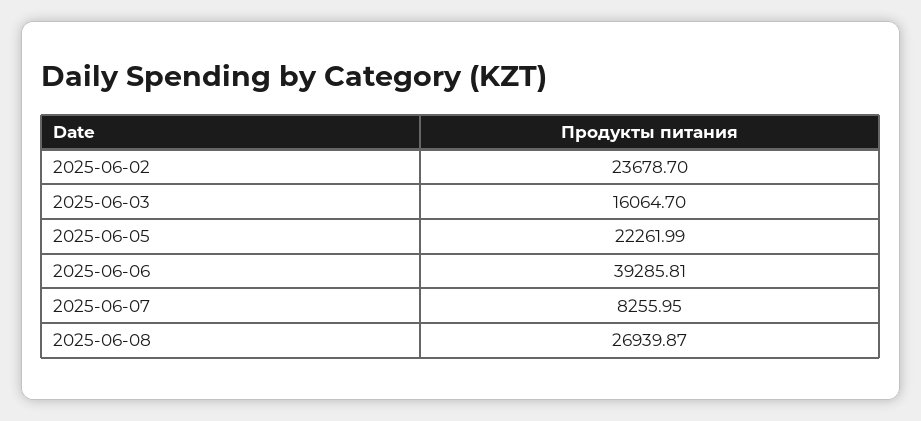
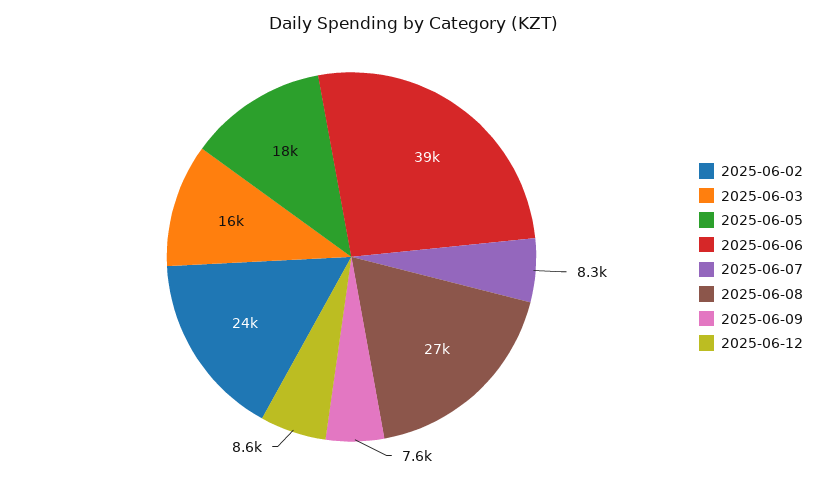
2025-06-05: 22261.99 -> 18000
2025-06-09: none -> 7600
2025-06-12: none -> 8600

